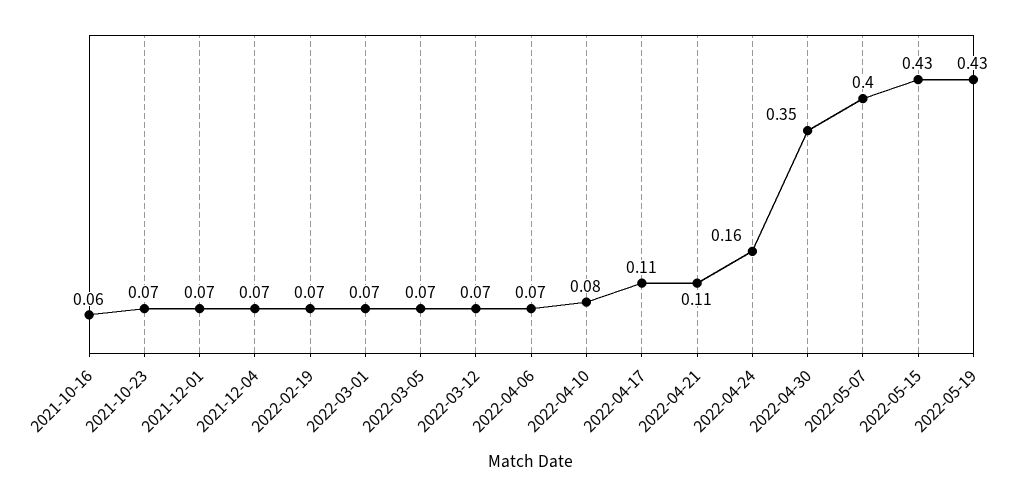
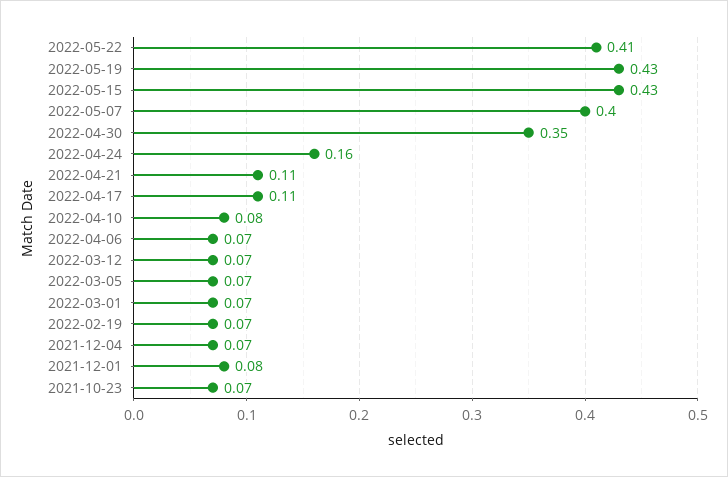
2021-10-16: 0.06 -> none
2021-12-01: 0.07 -> 0.08
2022-05-22: none -> 0.41

